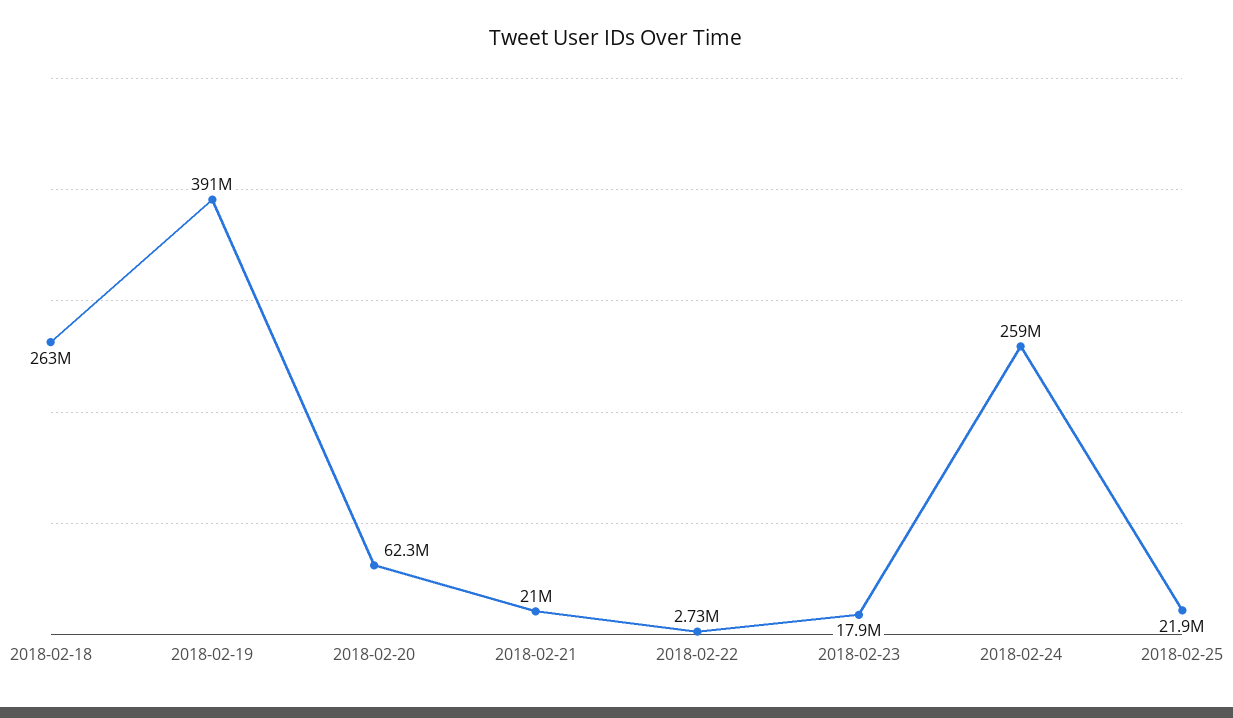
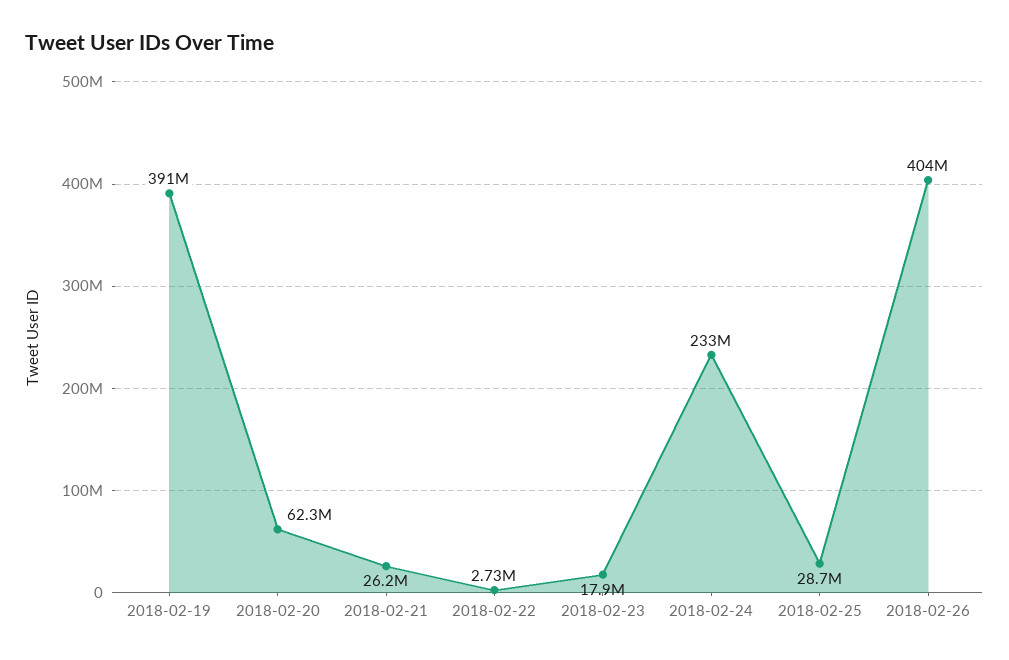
2018-02-18: 263000000 -> none
2018-02-21: 21000000 -> 26200000
2018-02-24: 259000000 -> 233000000
2018-02-25: 21900000 -> 28700000
2018-02-26: none -> 404000000

